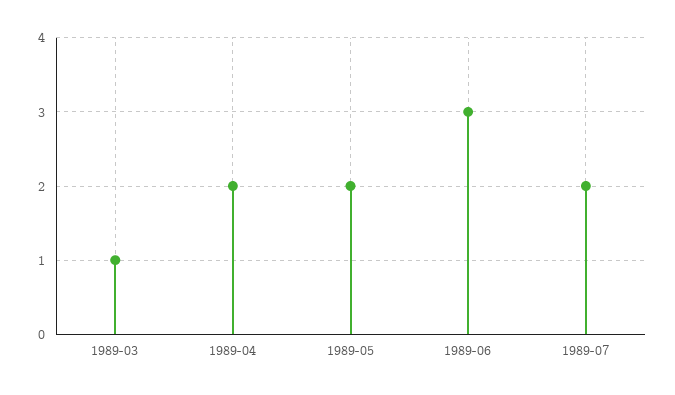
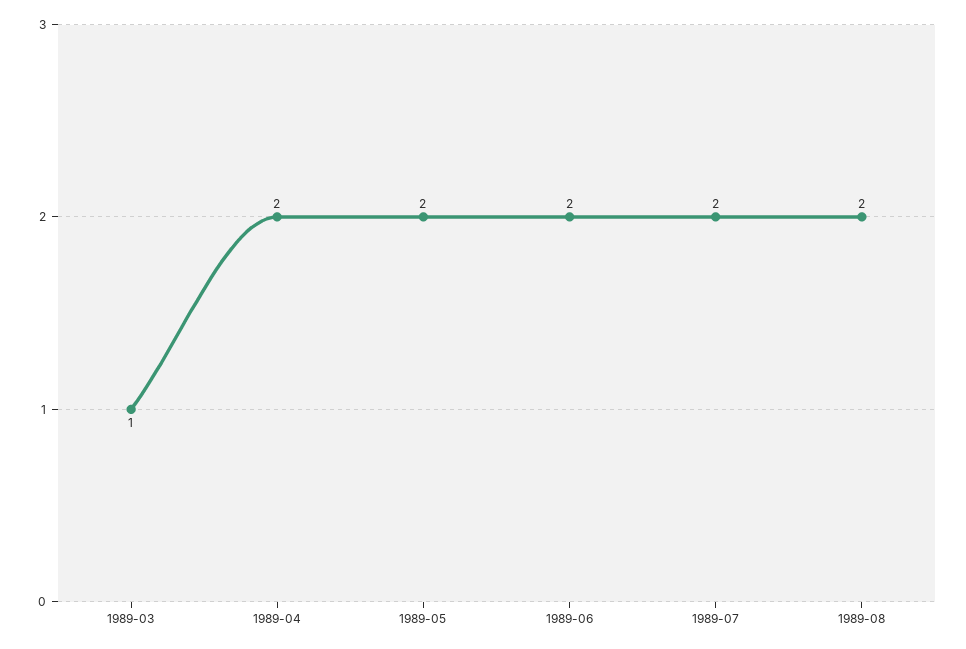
1989-06: 3 -> 2
1989-08: none -> 2

